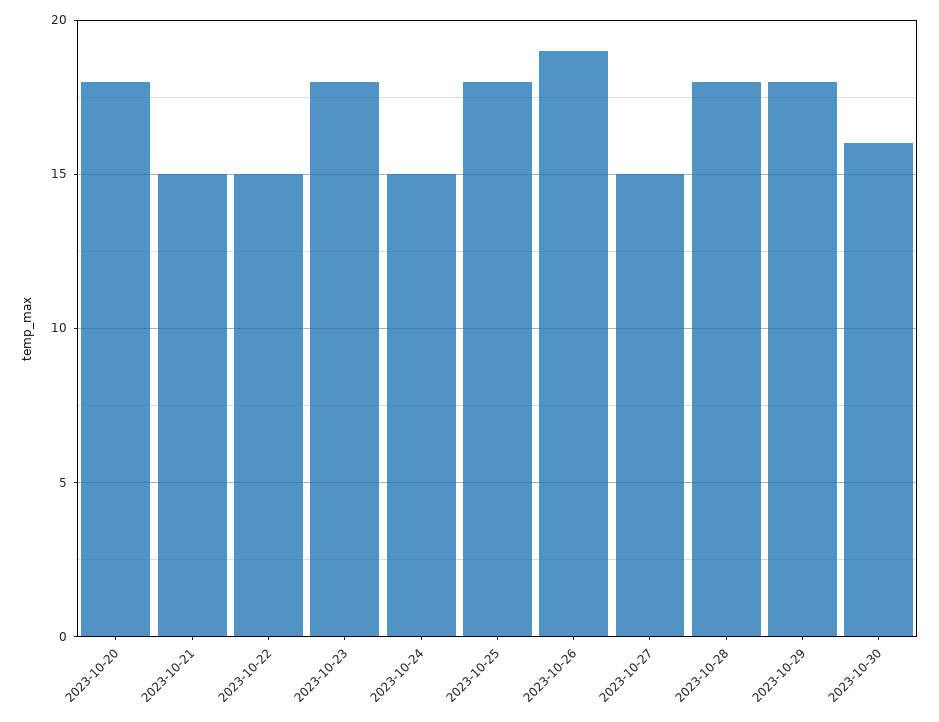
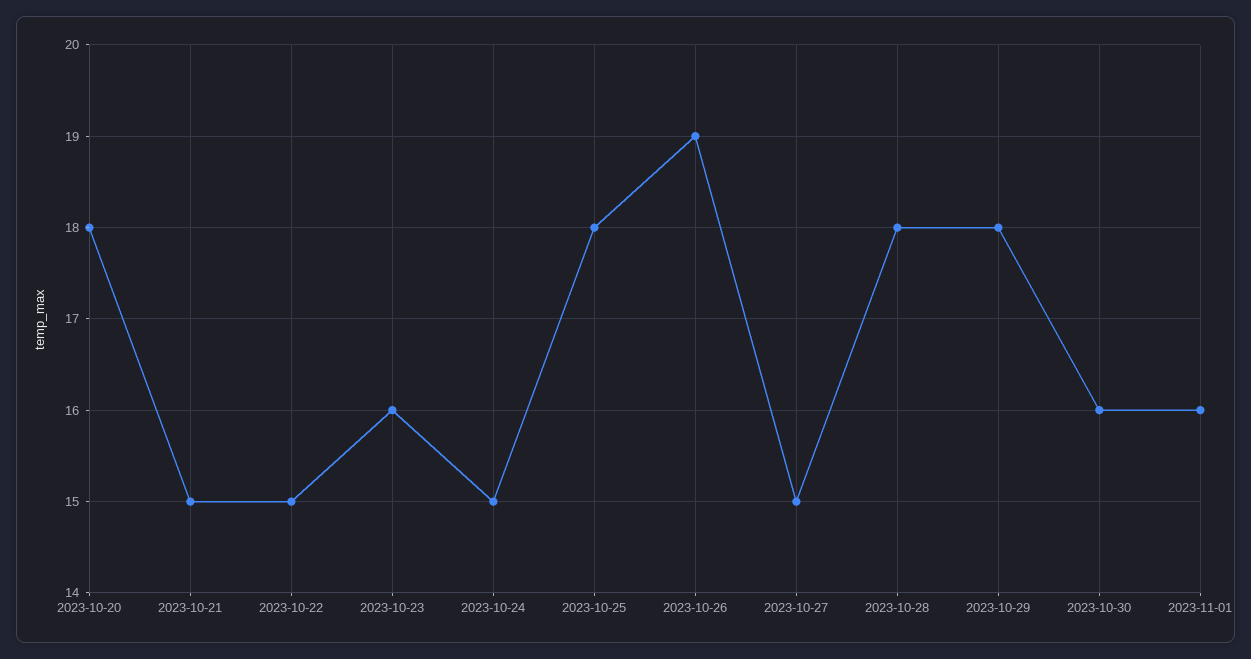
2023-10-23: 18 -> 16
2023-11-01: none -> 16

